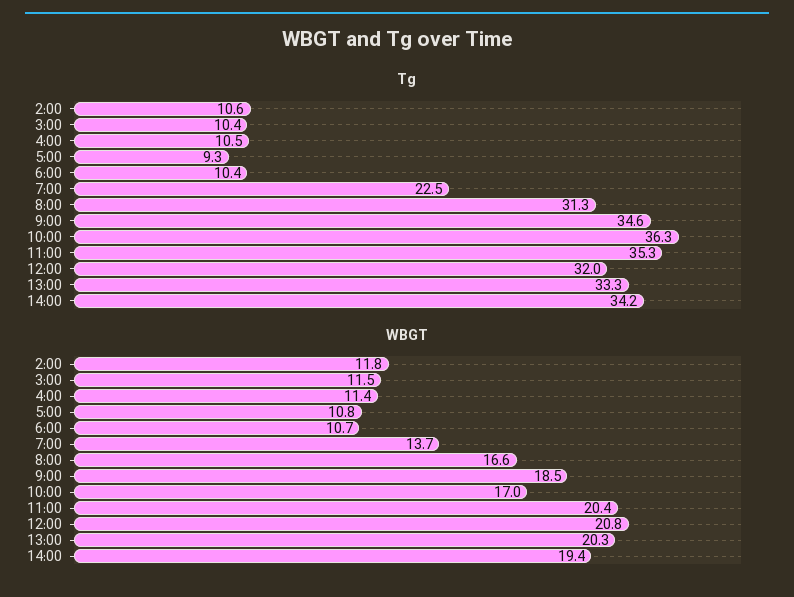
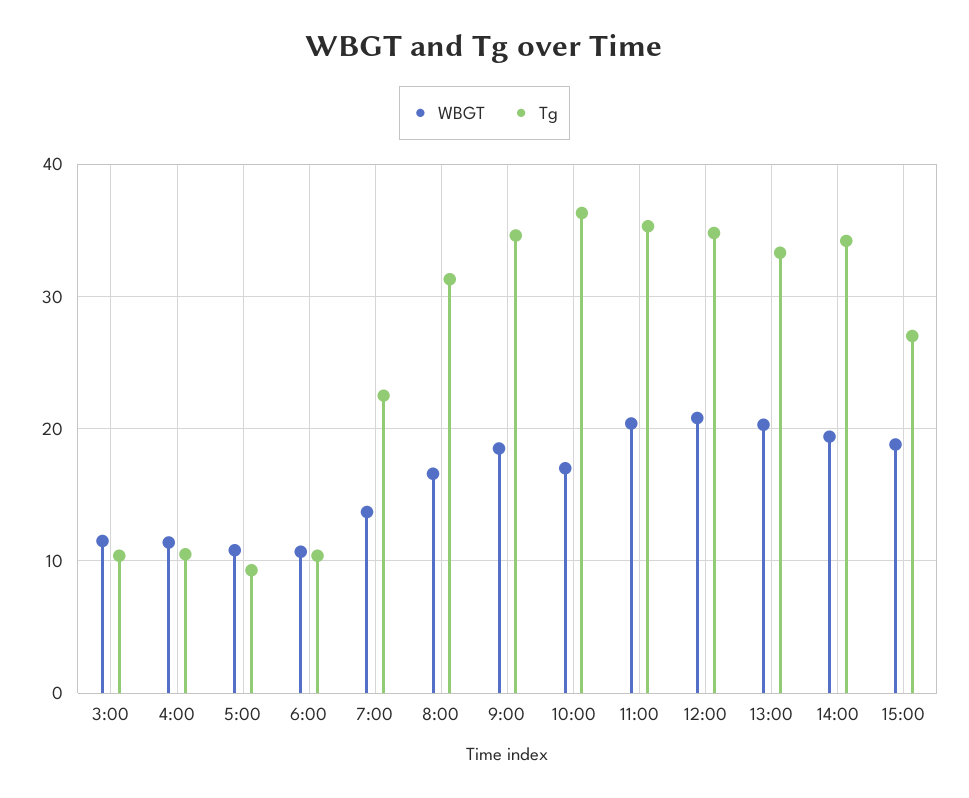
Tg, 2:00: 10.6 -> none
Tg, 12:00: 32 -> 35
WBGT, 2:00: 11.8 -> none
WBGT, 15:00: none -> 19
Tg, 15:00: none -> 27

